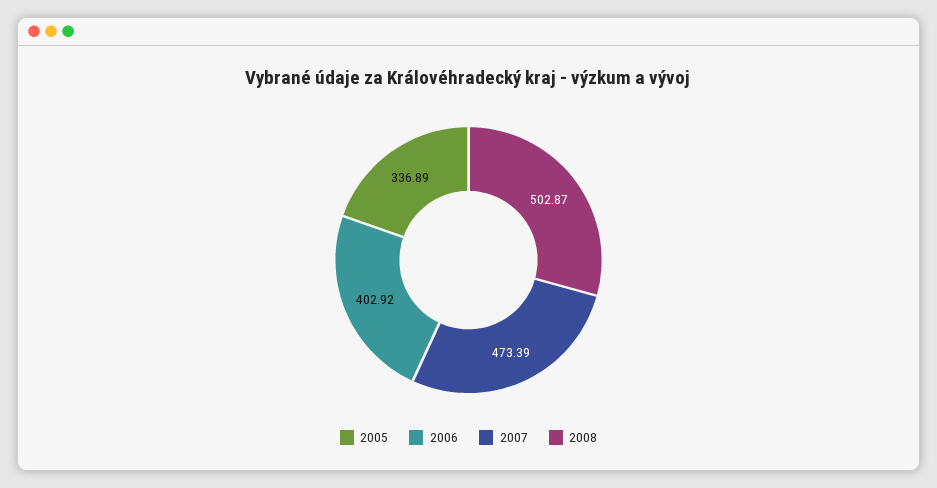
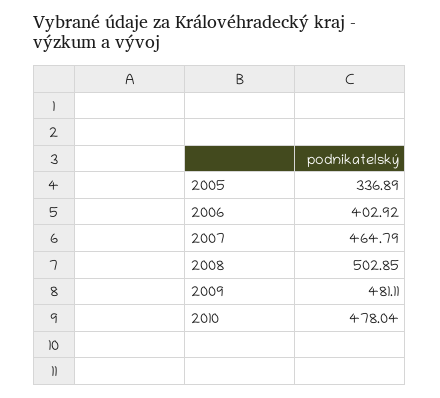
2007: 473.39 -> 464.79
2008: 502.87 -> 502.85
2009: none -> 481.11
2010: none -> 478.04

